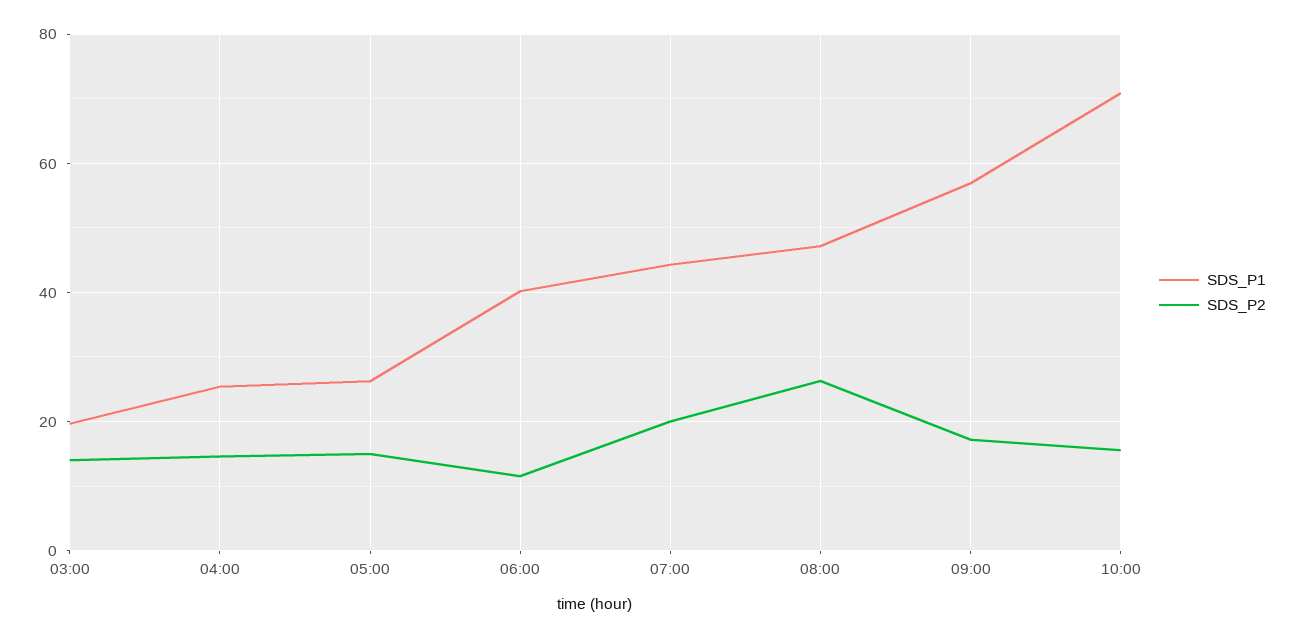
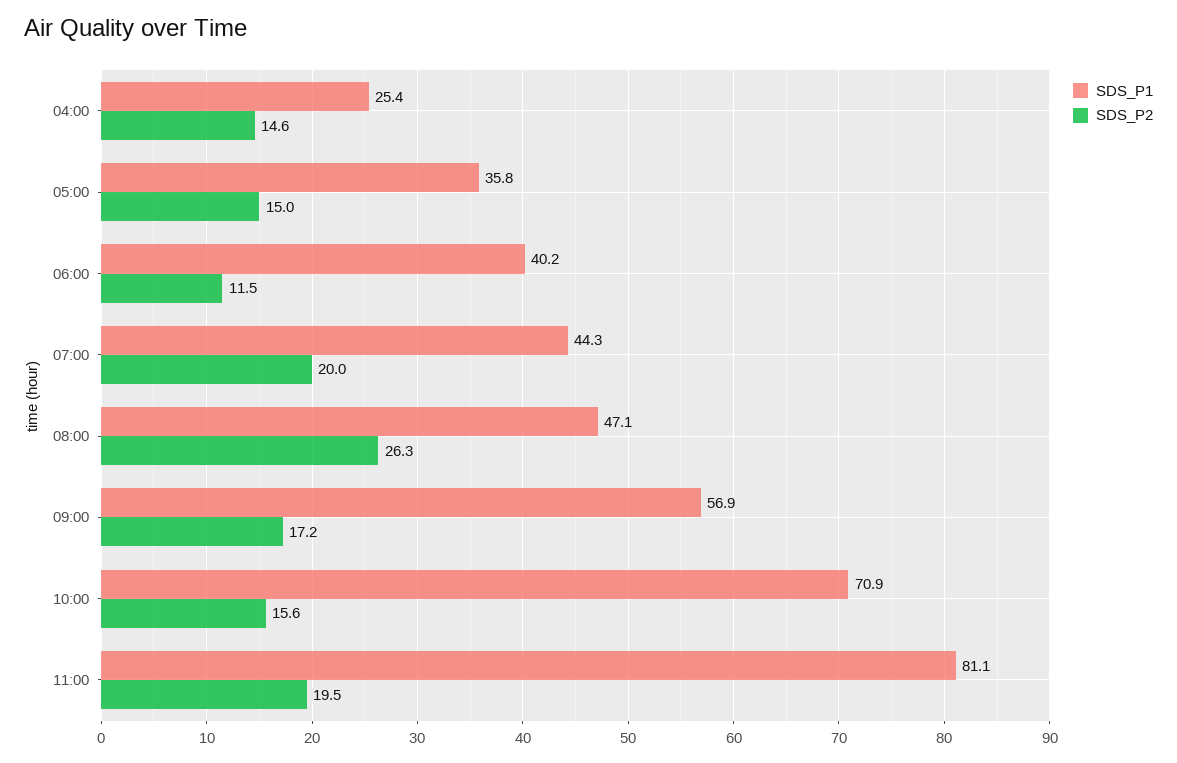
SDS_P1, 03:00: 20 -> none
SDS_P2, 03:00: 14 -> none
SDS_P1, 05:00: 26 -> 35.8
SDS_P1, 11:00: none -> 81.1
SDS_P2, 11:00: none -> 19.5

